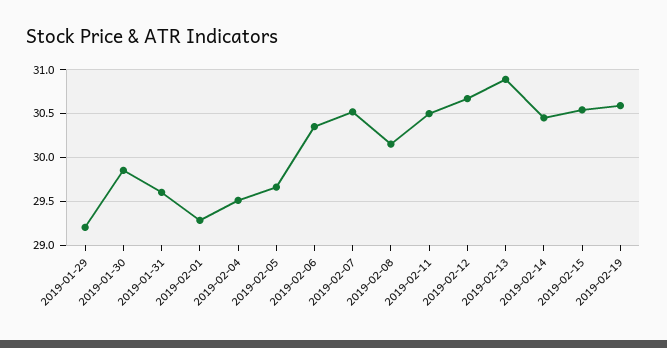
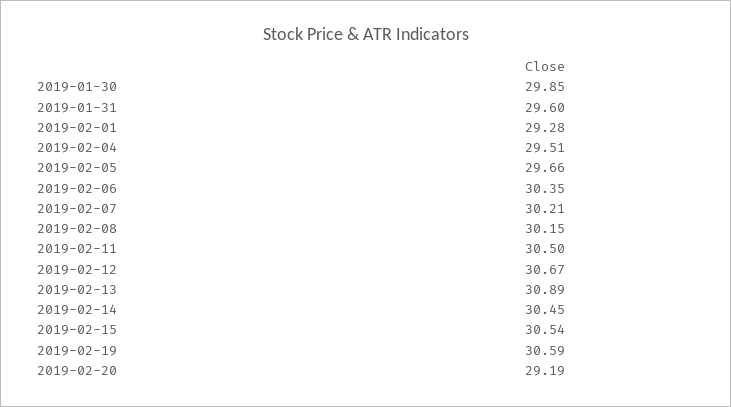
2019-01-29: 29.2 -> none
2019-02-07: 30.5 -> 30.21
2019-02-20: none -> 29.19

